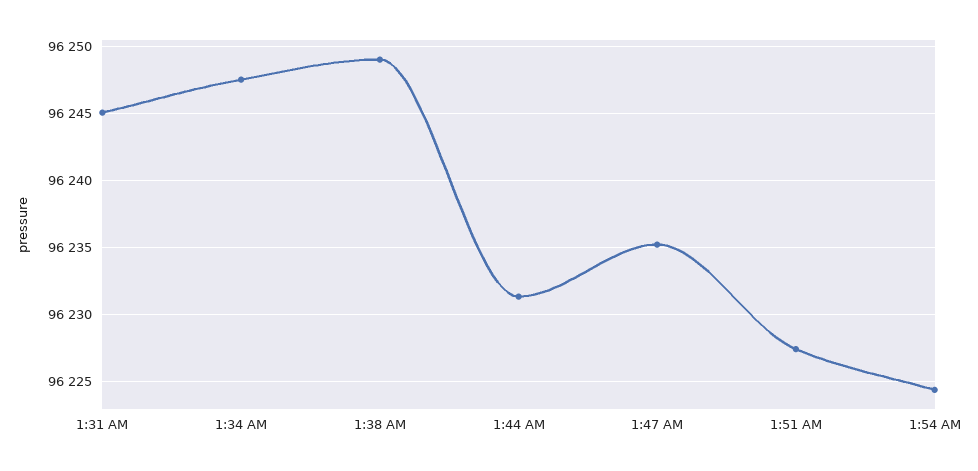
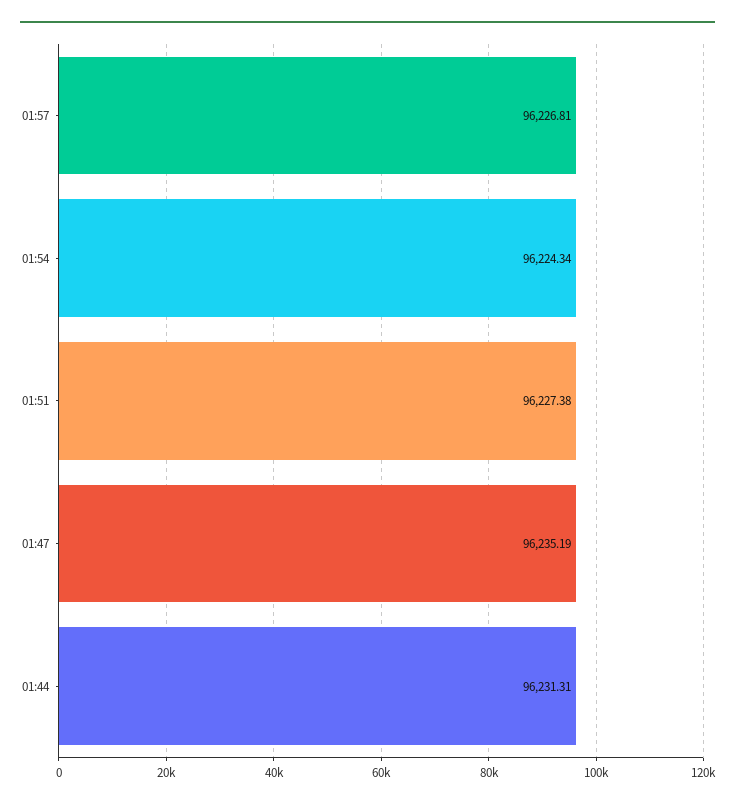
1:31 AM: 96245 -> none
1:34 AM: 96247.5 -> none
1:38 AM: 96249 -> none
01:57: none -> 96226.81

